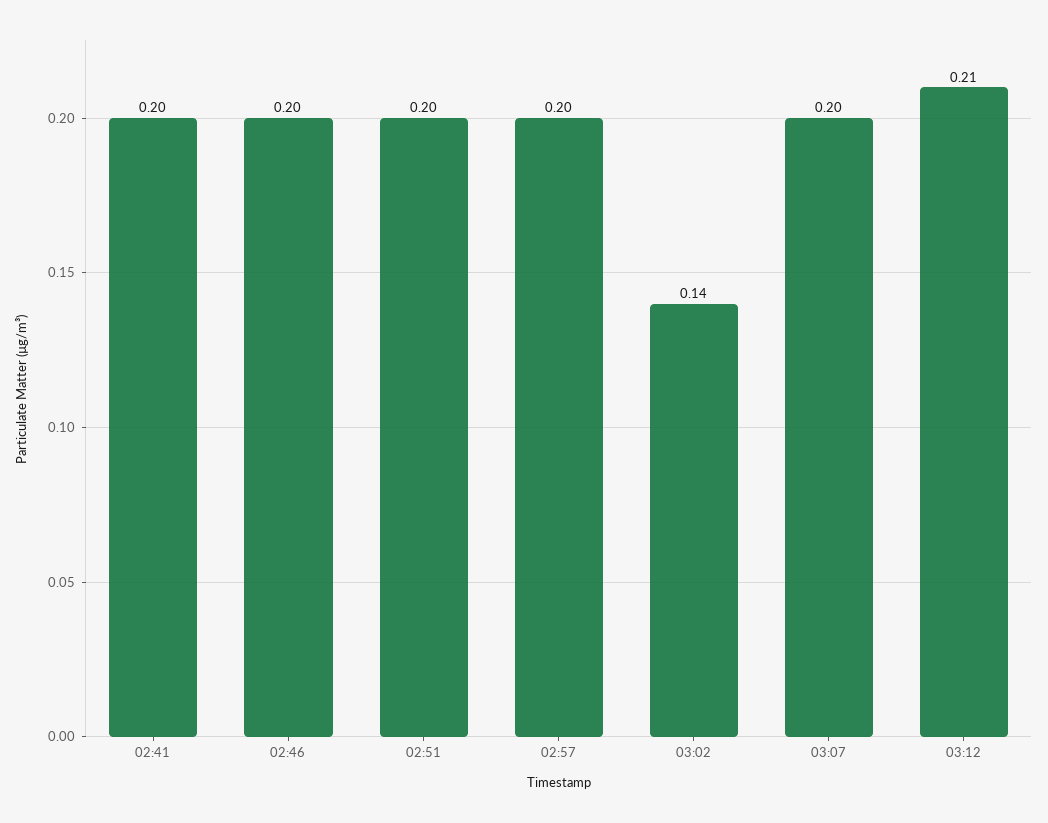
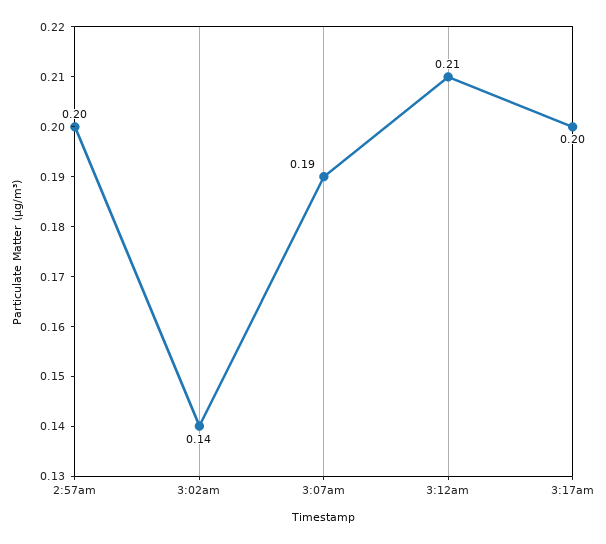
02:41: 0.2 -> none
02:46: 0.2 -> none
02:51: 0.2 -> none
03:07: 0.2 -> 0.19
3:17am: none -> 0.2

